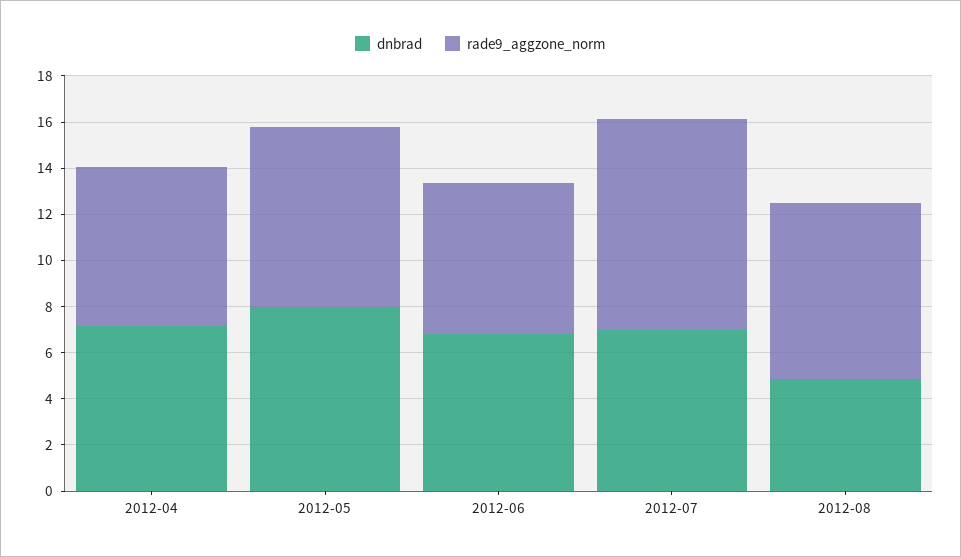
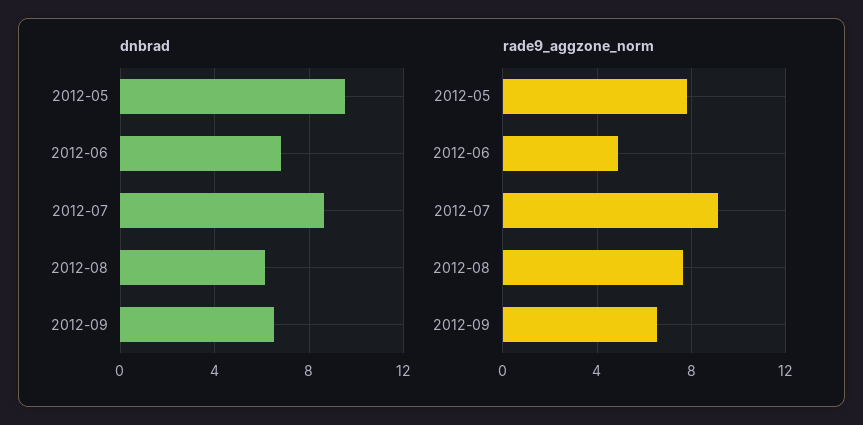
dnbrad, 2012-04: 7 -> none
rade9_aggzone_norm, 2012-04: 7 -> none
dnbrad, 2012-05: 8 -> 9.5
rade9_aggzone_norm, 2012-06: 6.5 -> 5
dnbrad, 2012-07: 7 -> 8.5
dnbrad, 2012-08: 5 -> 6
dnbrad, 2012-09: none -> 6.5
rade9_aggzone_norm, 2012-09: none -> 6.5

